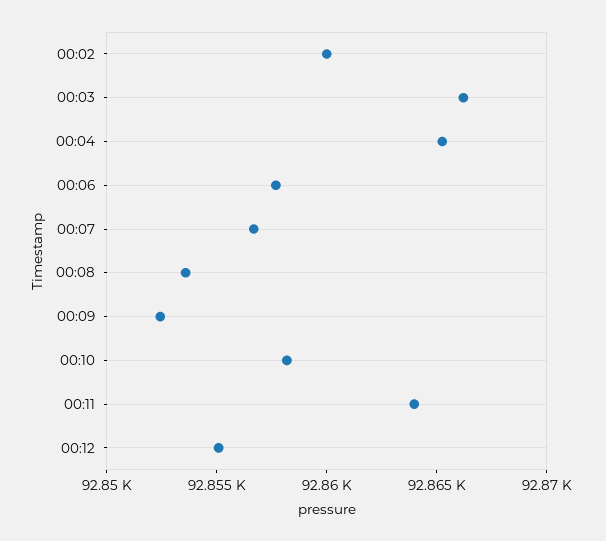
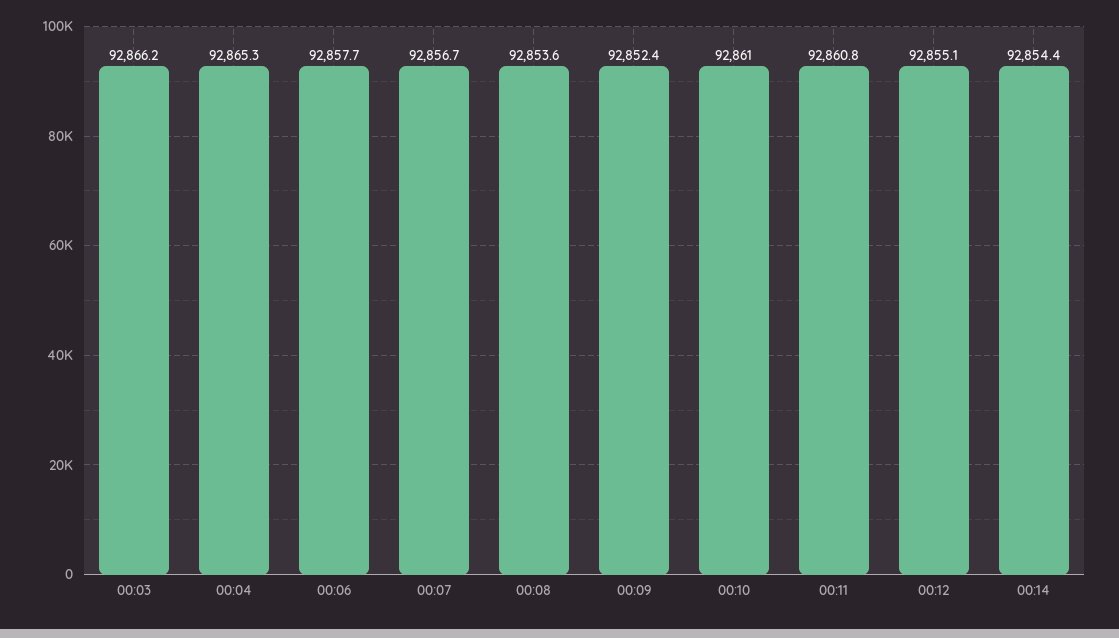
00:02: 92860 -> none
00:10: 92858 -> 92861
00:11: 92864 -> 92860.8
00:14: none -> 92854.4

